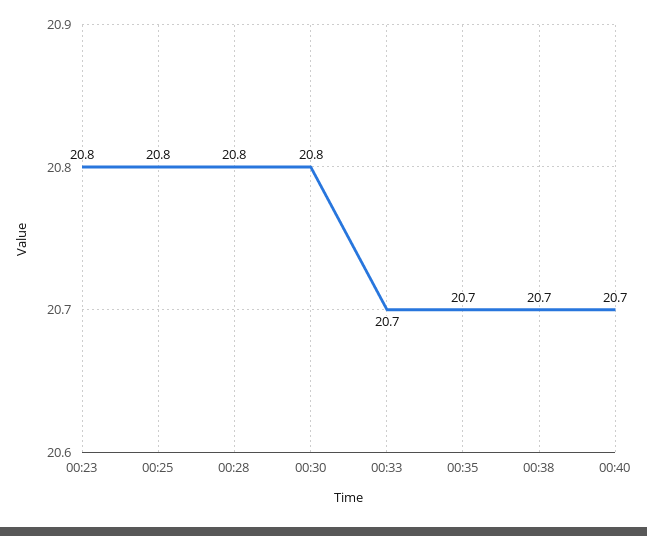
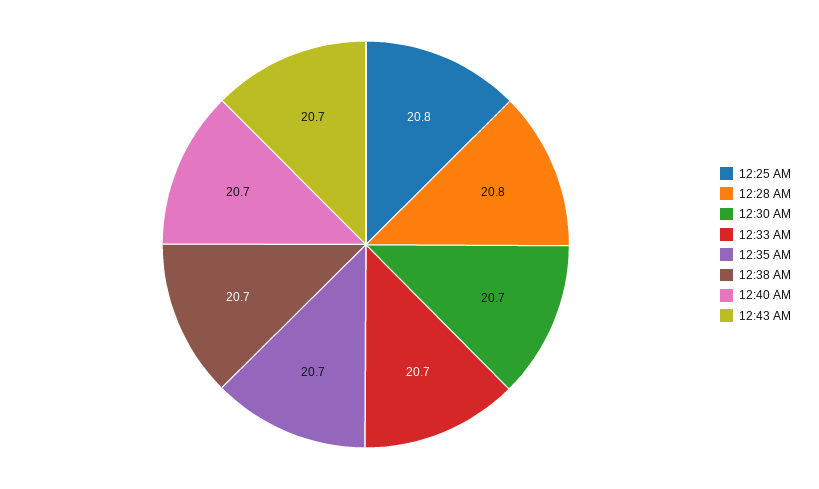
00:23: 20.8 -> none
00:30: 20.8 -> 20.7
12:43 AM: none -> 20.7

